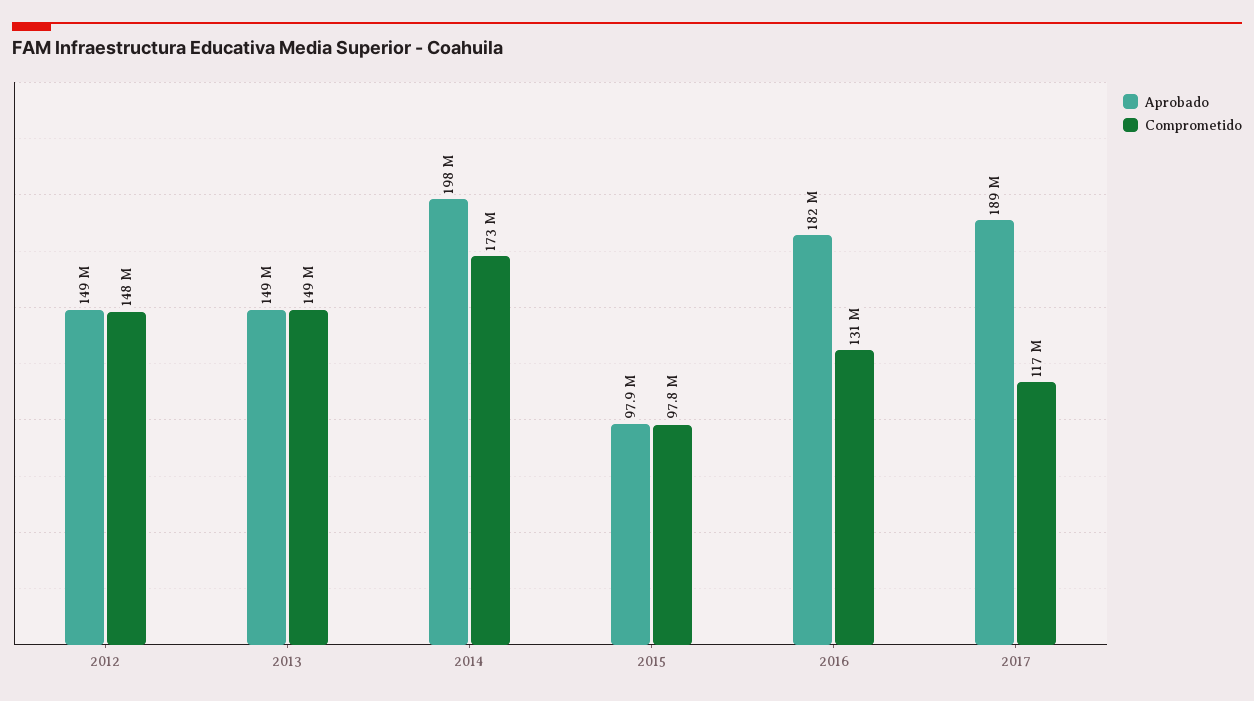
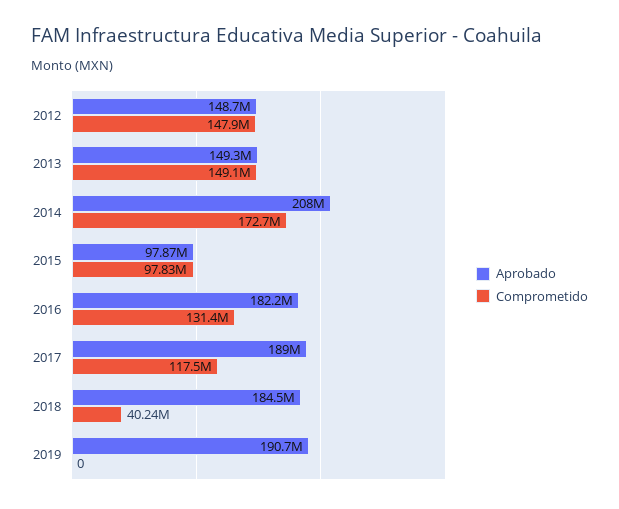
Aprobado, 2014: 198000000 -> 208000000
Aprobado, 2018: none -> 184500000
Comprometido, 2018: none -> 40240000
Aprobado, 2019: none -> 190700000
Comprometido, 2019: none -> 0

